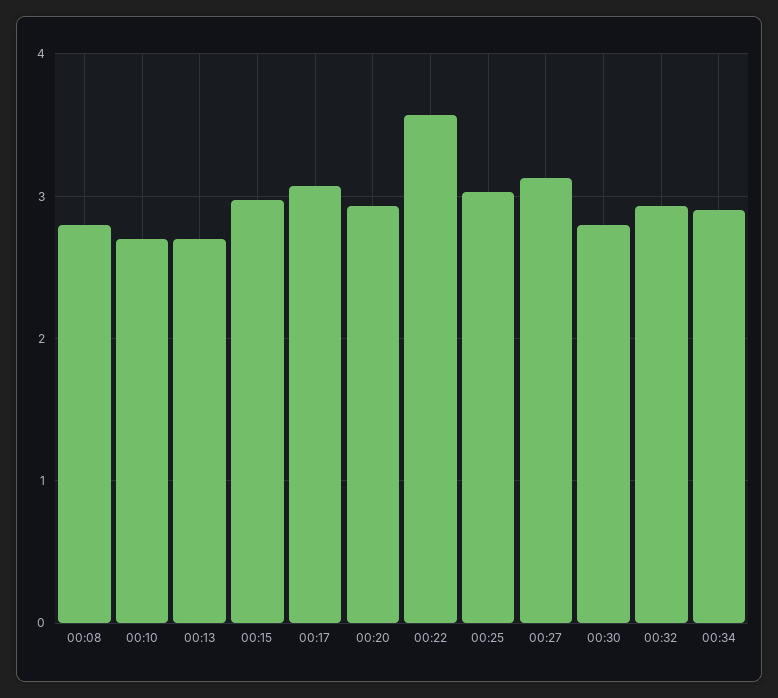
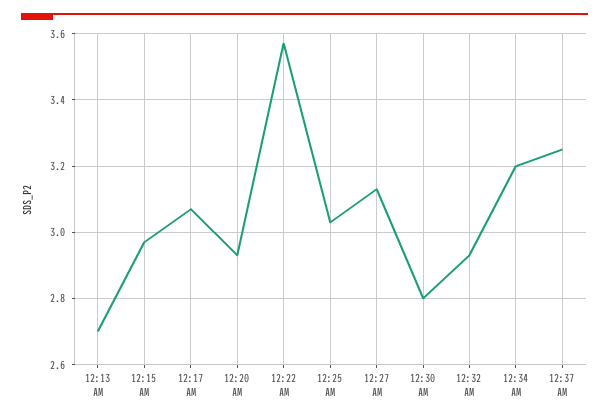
00:08: 2.8 -> none
00:10: 2.7 -> none
00:34: 2.9 -> 3.2
12:37 AM: none -> 3.25

